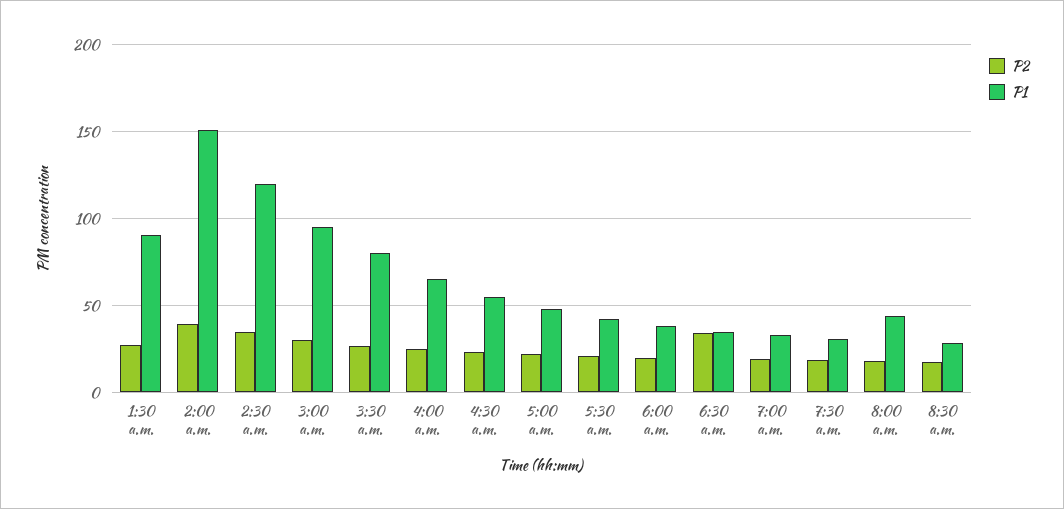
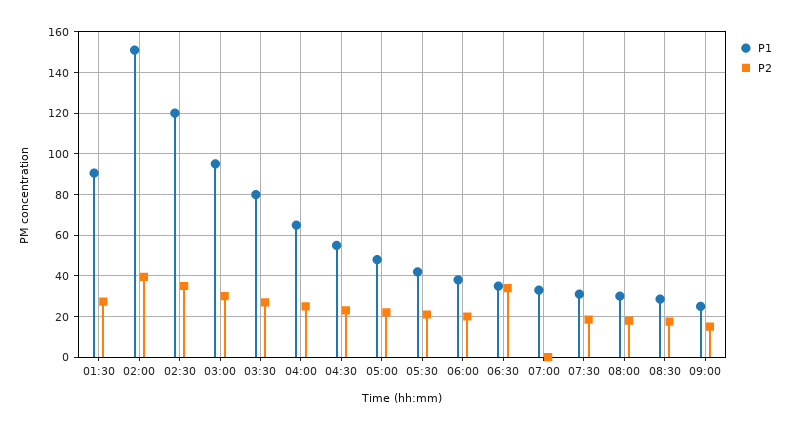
P2, 7:00 a.m.: 20 -> 0
P1, 8:00 a.m.: 45 -> 30
P1, 09:00: none -> 25
P2, 09:00: none -> 15

